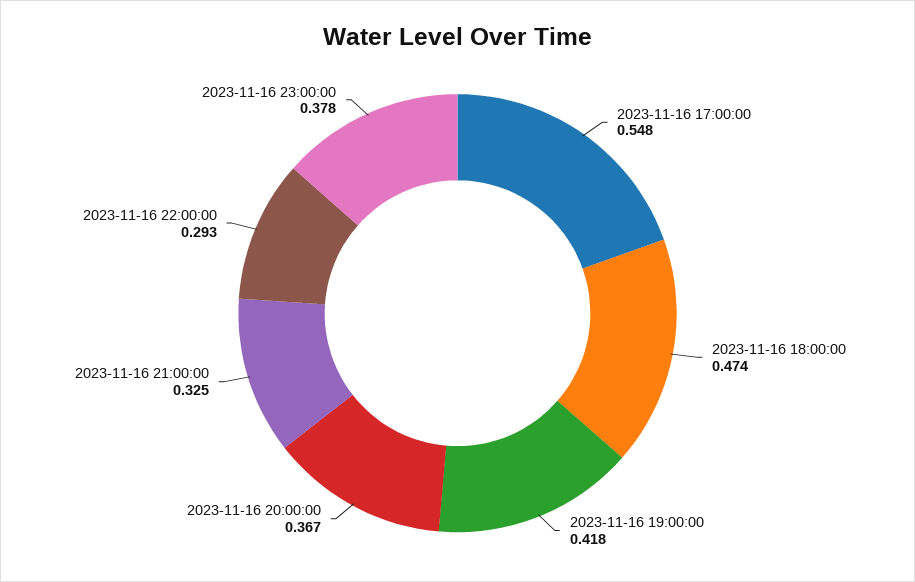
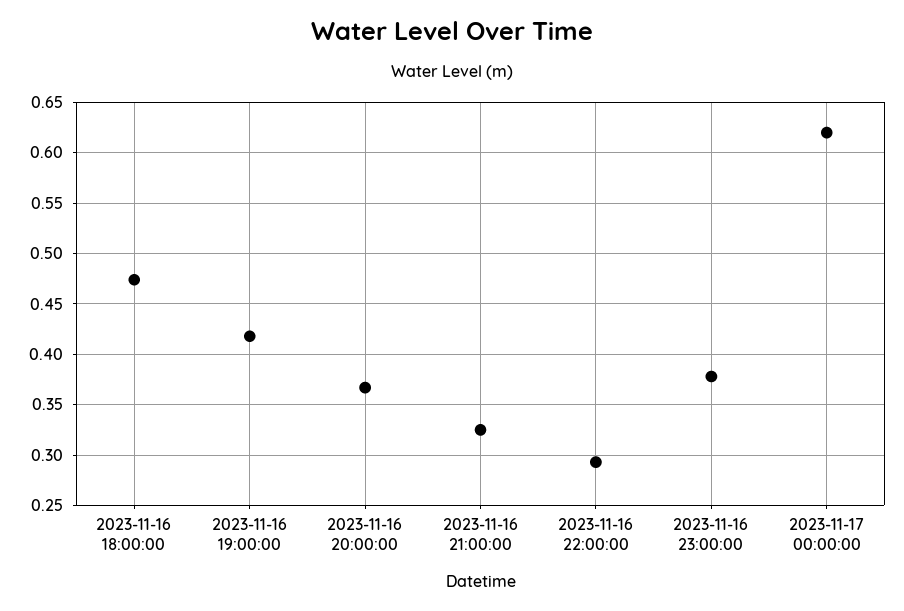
2023-11-16 17:00:00: 0.548 -> none
2023-11-17 00:00:00: none -> 0.62

